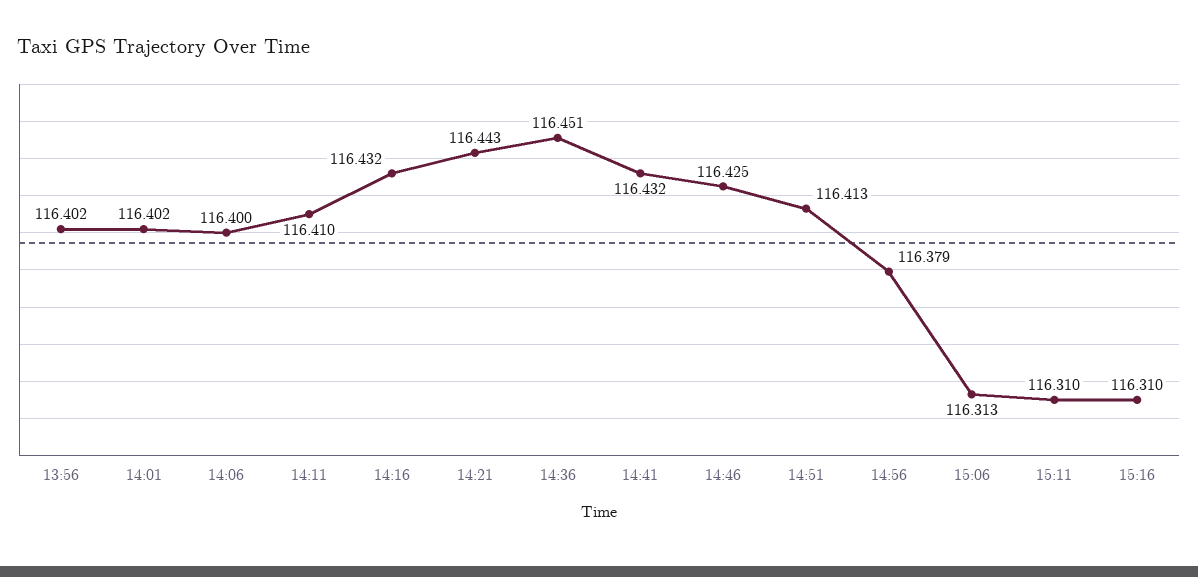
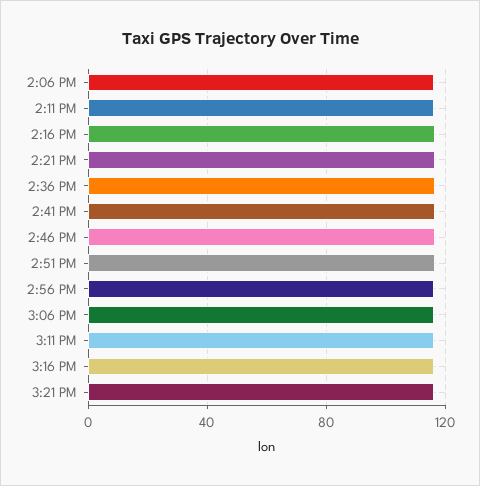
13:56: 116.402 -> none
14:01: 116.402 -> none
3:21 PM: none -> 115

